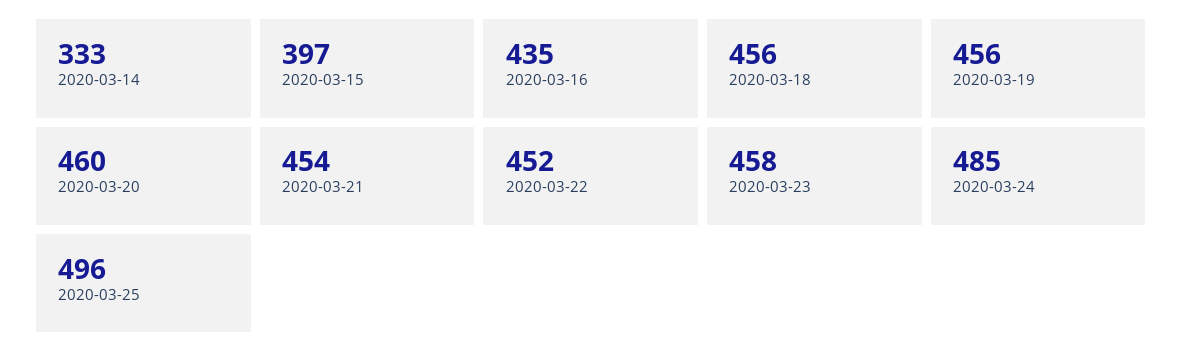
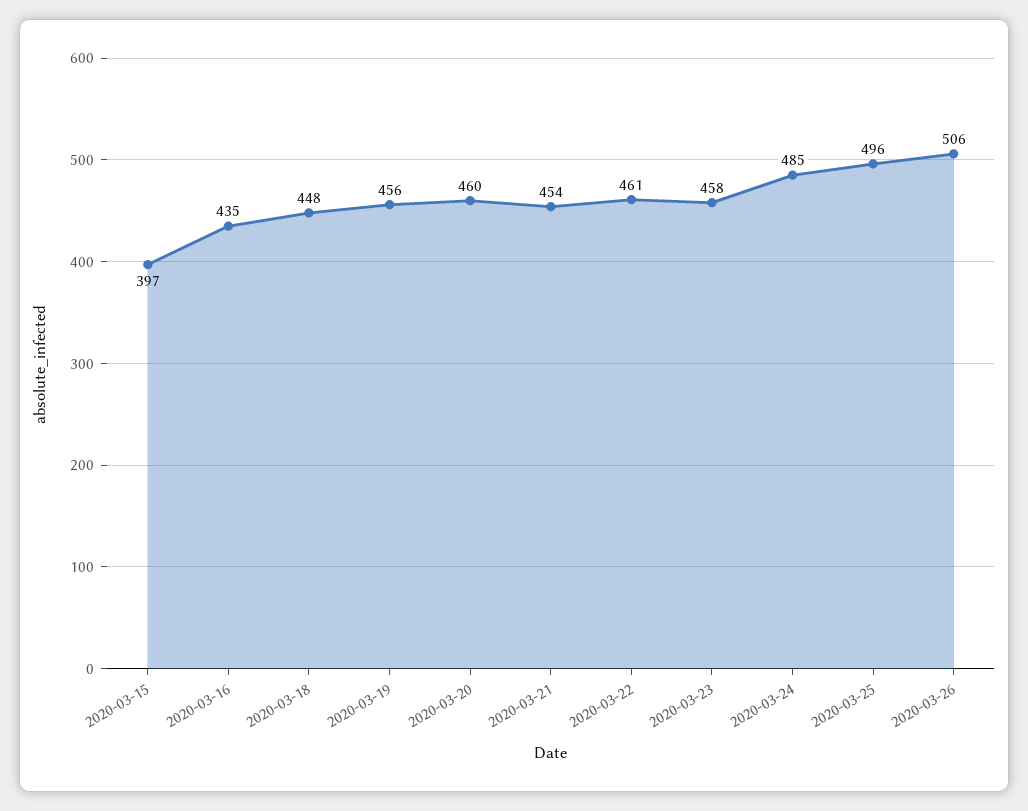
2020-03-14: 333 -> none
2020-03-18: 456 -> 448
2020-03-22: 452 -> 461
2020-03-26: none -> 506

